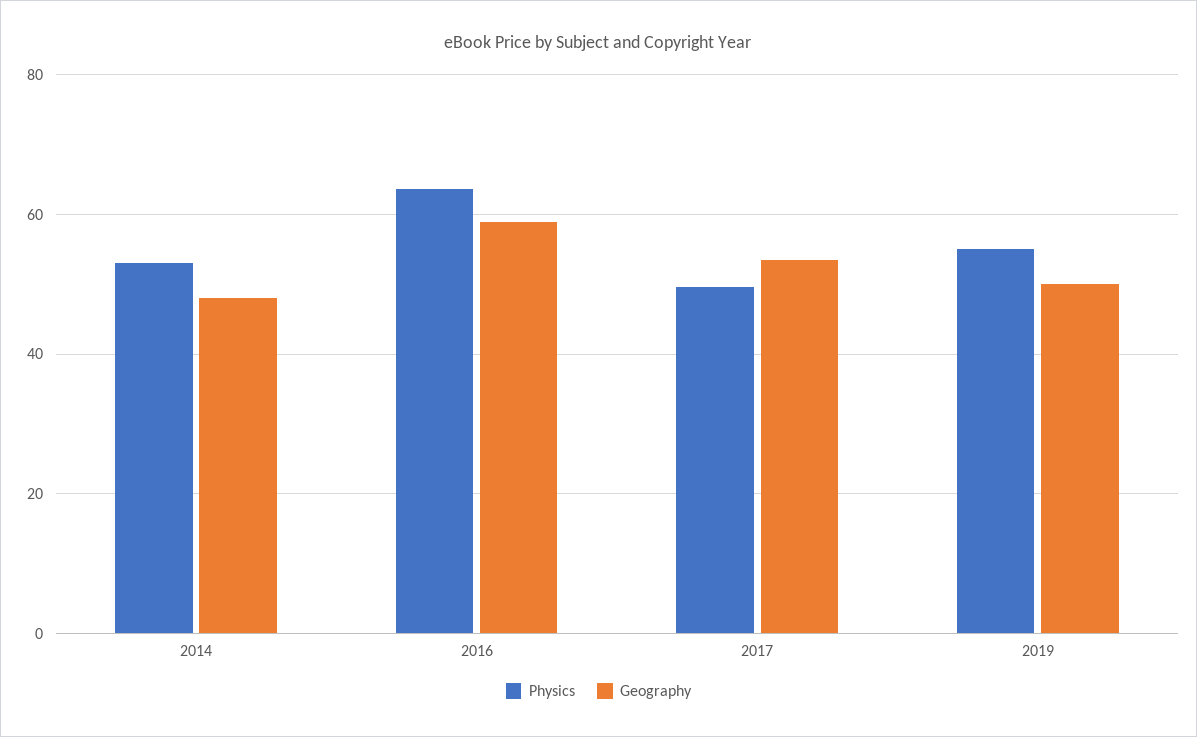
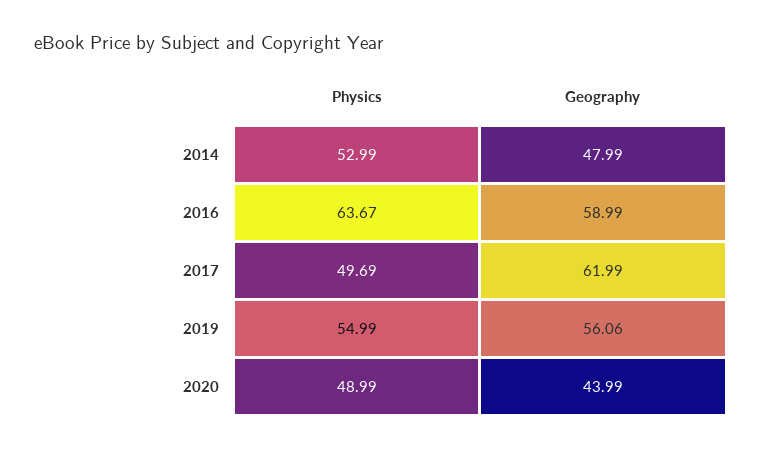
Geography, 2017: 54 -> 61.99
Geography, 2019: 50 -> 56.06
Physics, 2020: none -> 48.99
Geography, 2020: none -> 43.99

